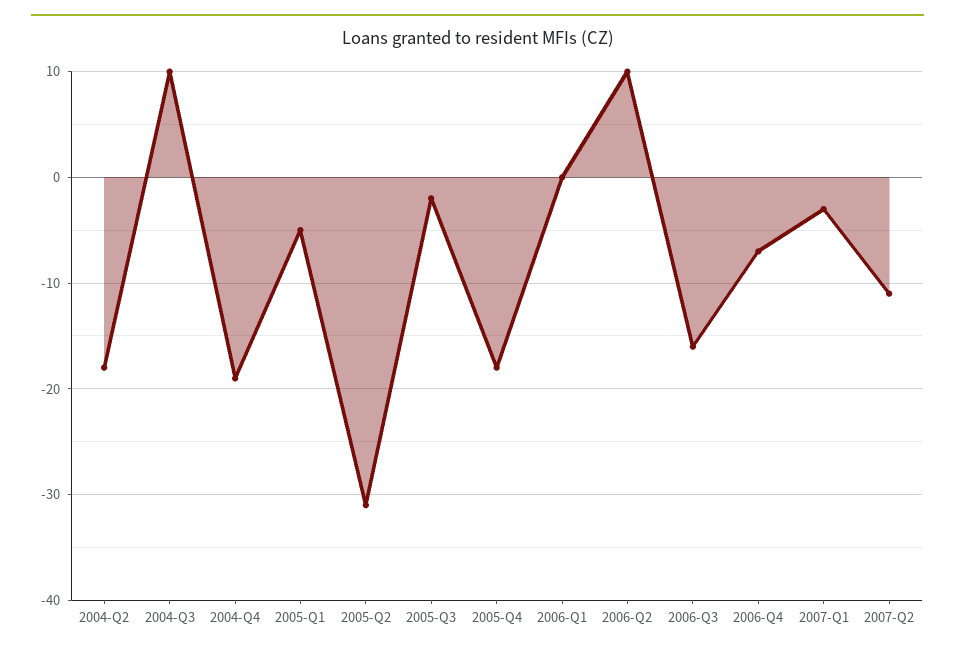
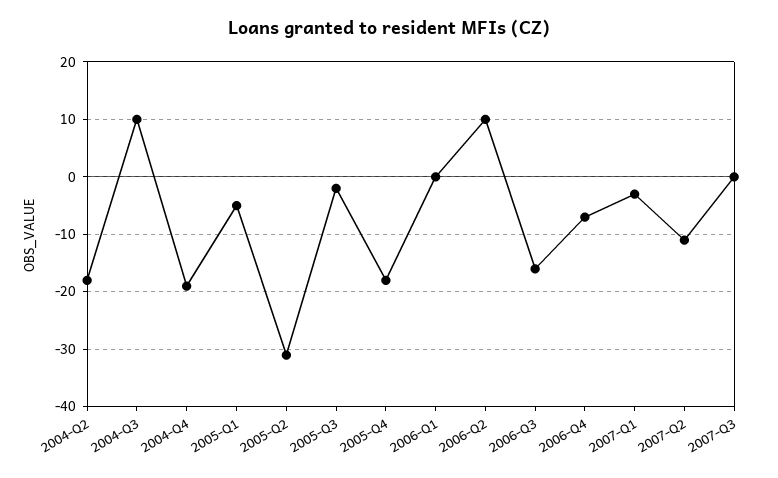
2007-Q3: none -> 0

